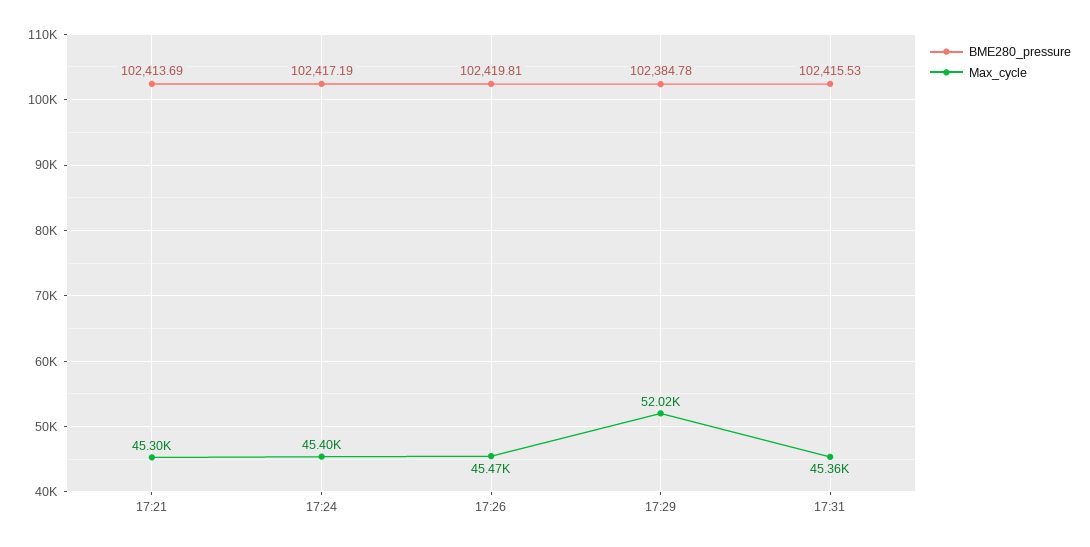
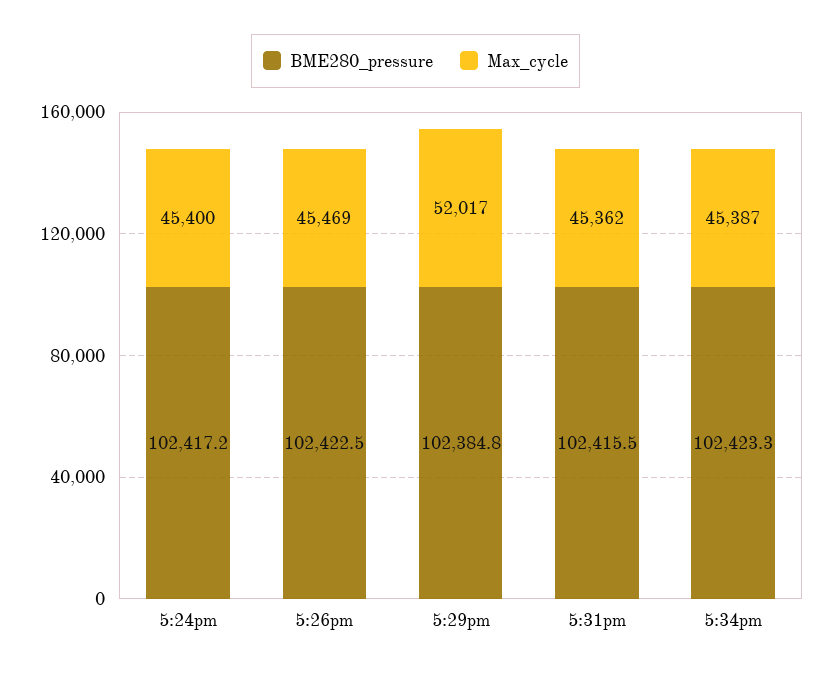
BME280_pressure, 17:21: 102413.69 -> none
Max_cycle, 17:21: 45300 -> none
BME280_pressure, 17:26: 102419.81 -> 102422.5
BME280_pressure, 5:34pm: none -> 102423.3
Max_cycle, 5:34pm: none -> 45387

